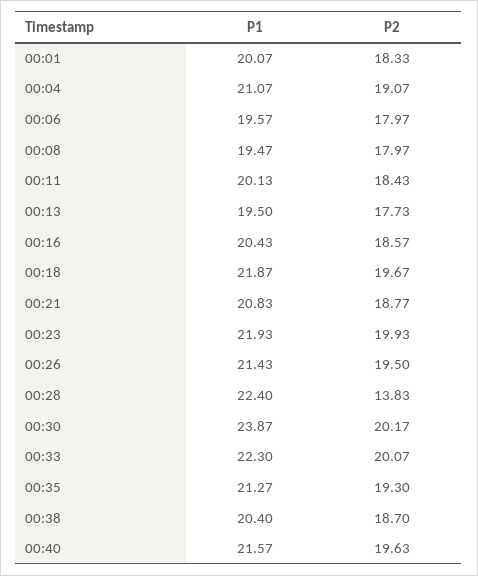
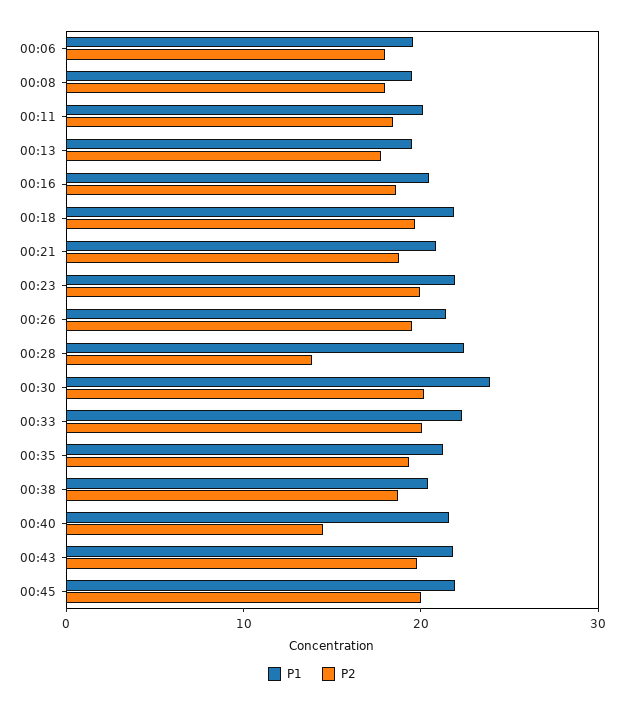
P1, 00:01: 20.07 -> none
P2, 00:01: 18.33 -> none
P1, 00:04: 21.07 -> none
P2, 00:04: 19.07 -> none
P2, 00:40: 19.63 -> 14
P1, 00:43: none -> 22
P2, 00:43: none -> 20
P1, 00:45: none -> 22
P2, 00:45: none -> 20

